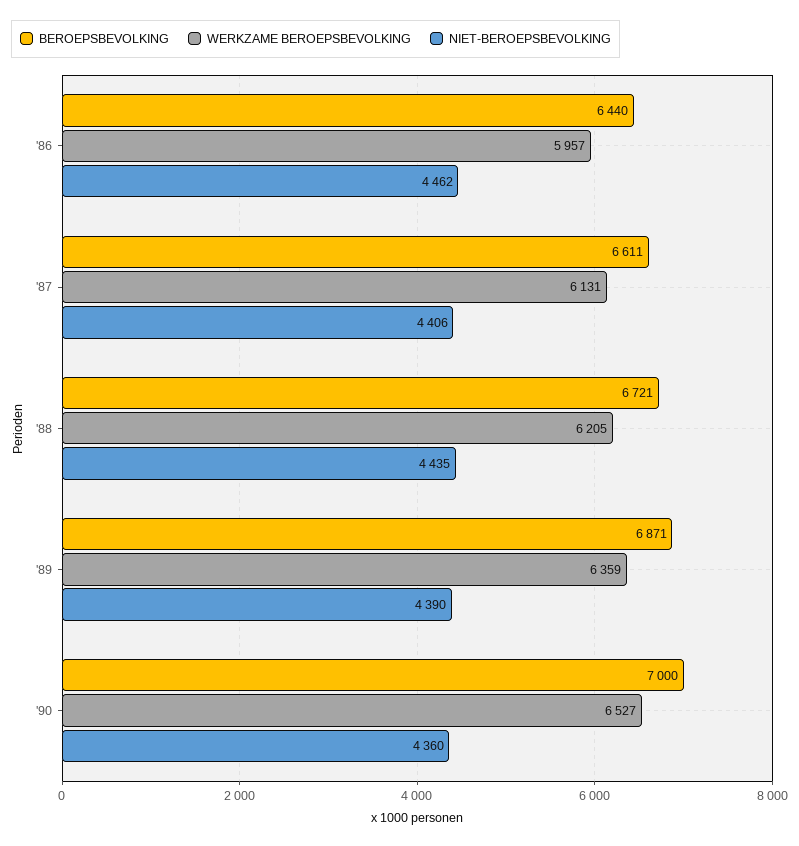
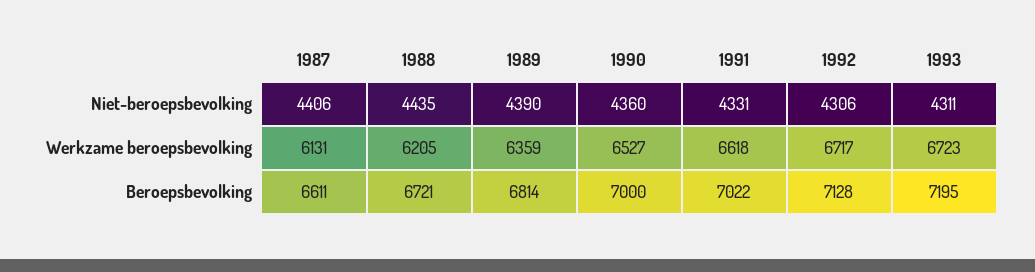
BEROEPSBEVOLKING, '86: 6440 -> none
WERKZAME BEROEPSBEVOLKING, '86: 5957 -> none
NIET-BEROEPSBEVOLKING, '86: 4462 -> none
BEROEPSBEVOLKING, '89: 6871 -> 6814
NIET-BEROEPSBEVOLKING, 1991: none -> 4331
NIET-BEROEPSBEVOLKING, 1992: none -> 4306
NIET-BEROEPSBEVOLKING, 1993: none -> 4311
WERKZAME BEROEPSBEVOLKING, 1991: none -> 6618
WERKZAME BEROEPSBEVOLKING, 1992: none -> 6717
WERKZAME BEROEPSBEVOLKING, 1993: none -> 6723
BEROEPSBEVOLKING, 1991: none -> 7022
BEROEPSBEVOLKING, 1992: none -> 7128
BEROEPSBEVOLKING, 1993: none -> 7195

